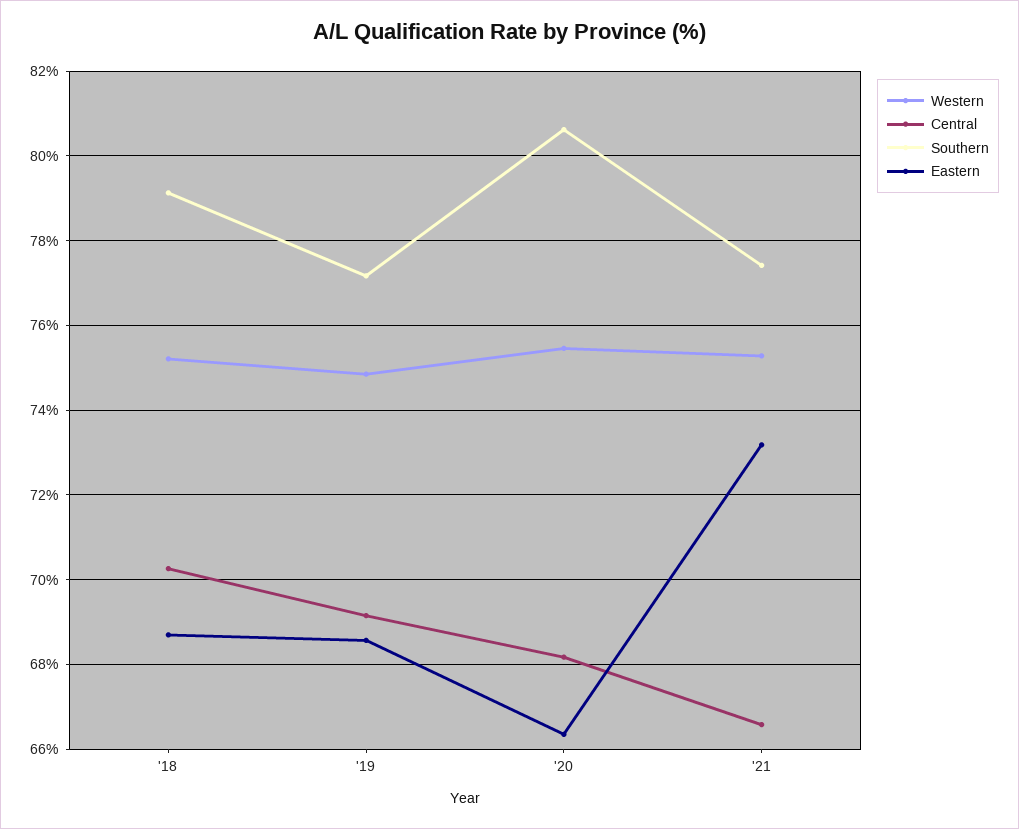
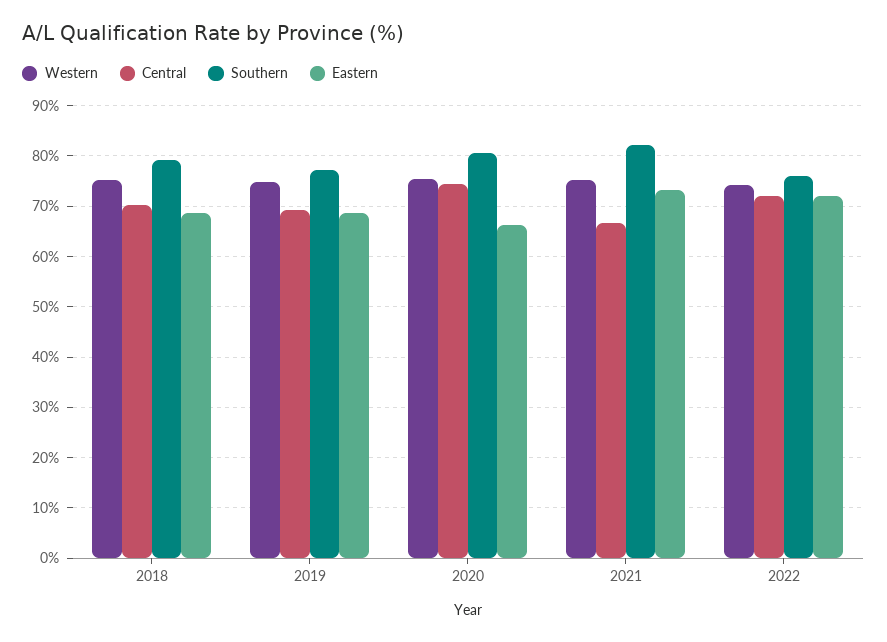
Central, '20: 68.2 -> 74
Southern, '21: 77.4 -> 82
Western, 2022: none -> 74
Central, 2022: none -> 72
Southern, 2022: none -> 76
Eastern, 2022: none -> 72

